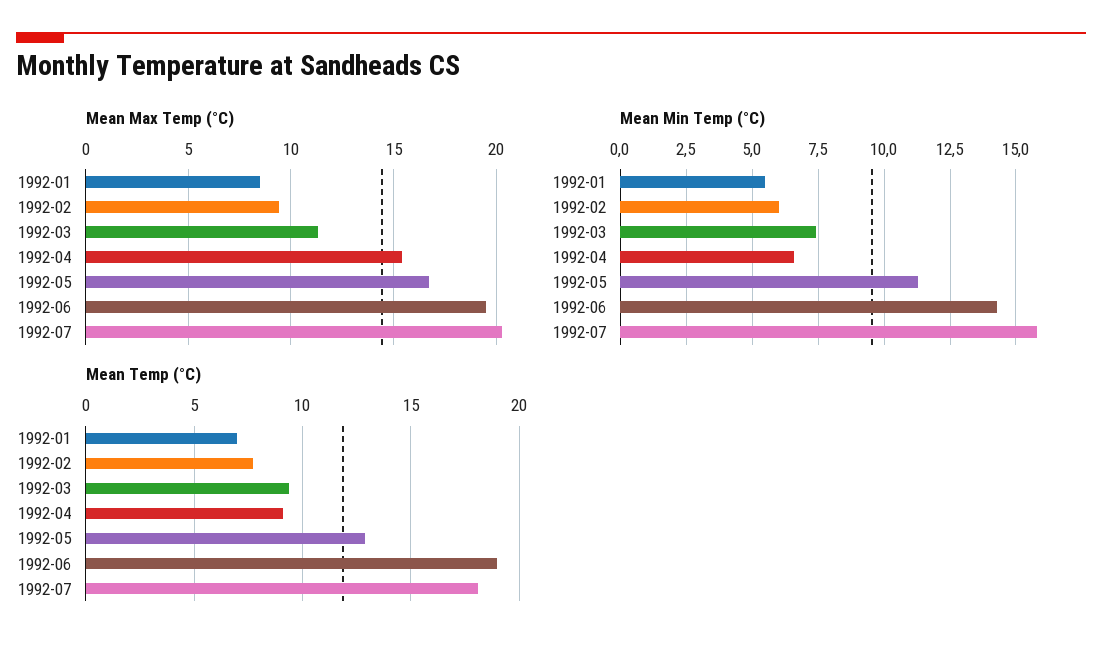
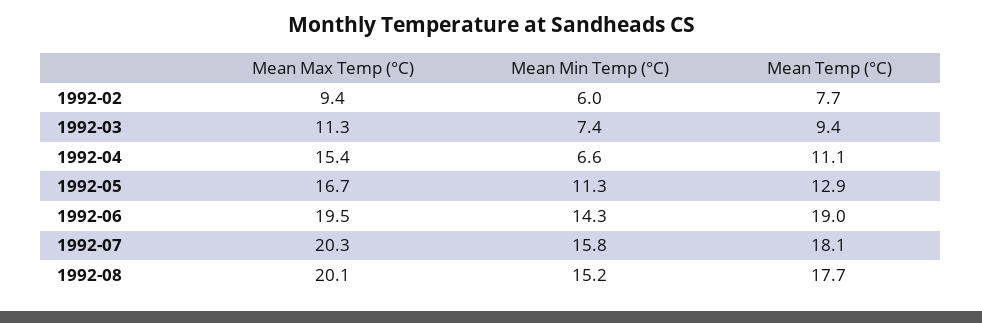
Mean Max Temp (°C), 1992-01: 8.5 -> none
Mean Min Temp (°C), 1992-01: 5.5 -> none
Mean Temp (°C), 1992-01: 7 -> none
Mean Temp (°C), 1992-04: 9 -> 11.1
Mean Max Temp (°C), 1992-08: none -> 20.1
Mean Min Temp (°C), 1992-08: none -> 15.2
Mean Temp (°C), 1992-08: none -> 17.7

